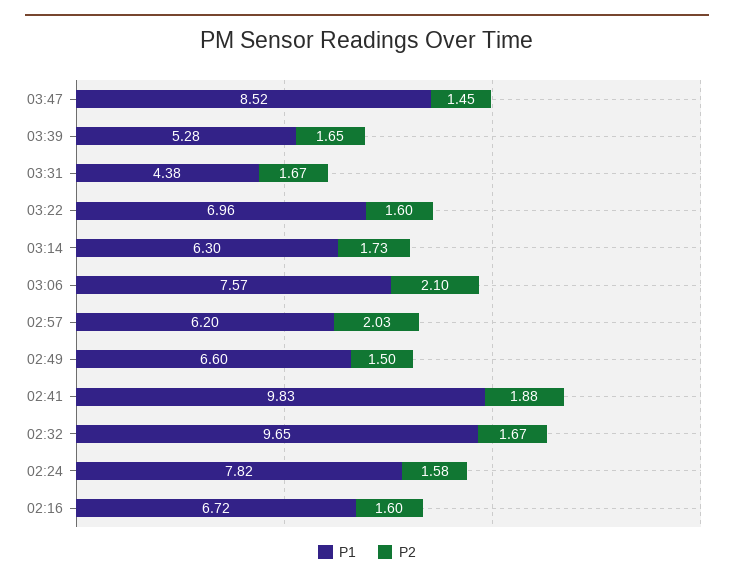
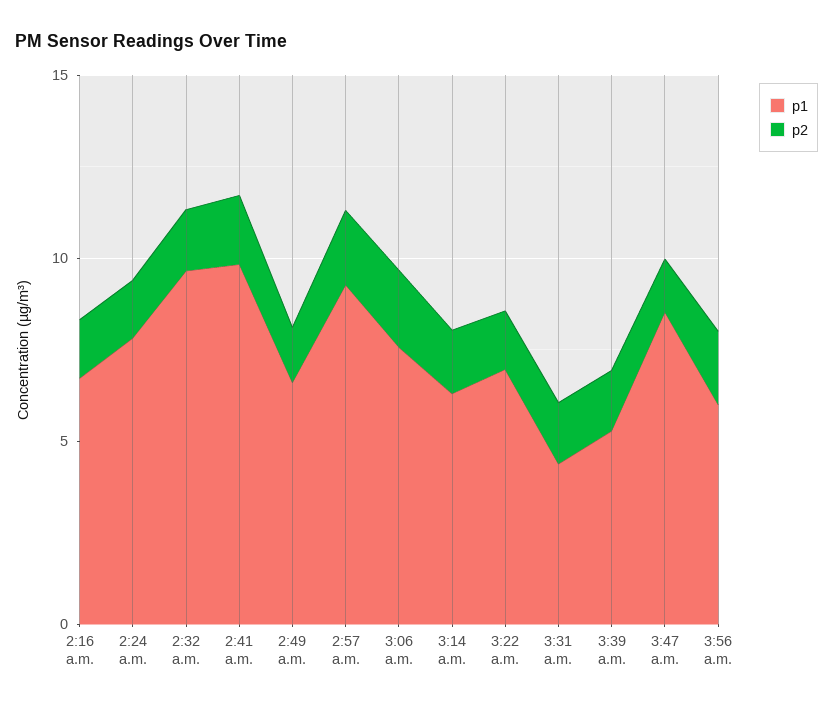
P1, 02:57: 6.2 -> 9
P1, 3:56 a.m.: none -> 6
P2, 3:56 a.m.: none -> 2

